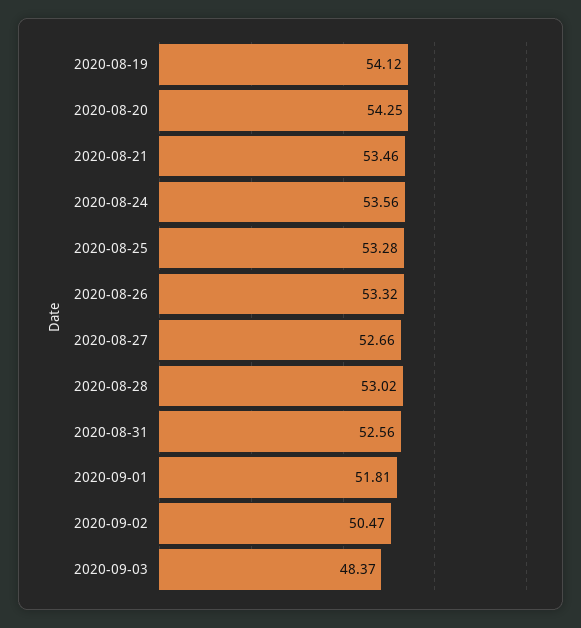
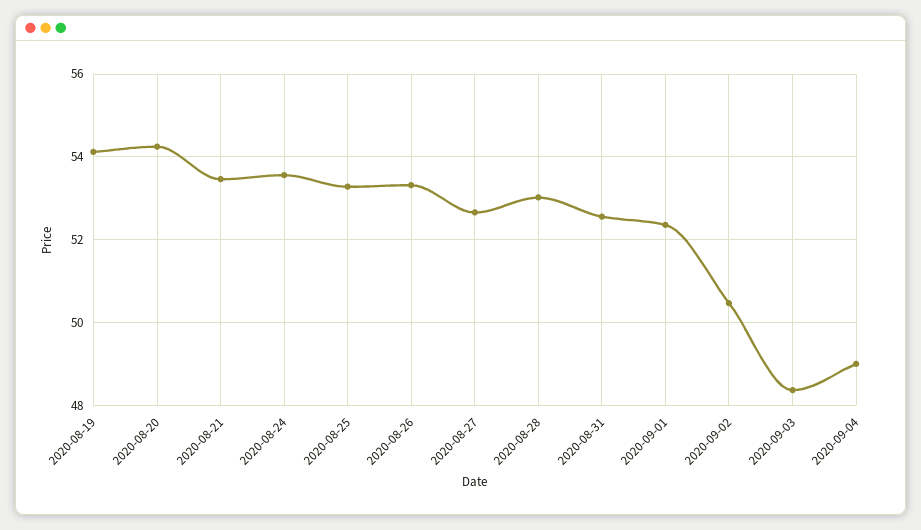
2020-09-01: 51.81 -> 52.4
2020-09-04: none -> 49

